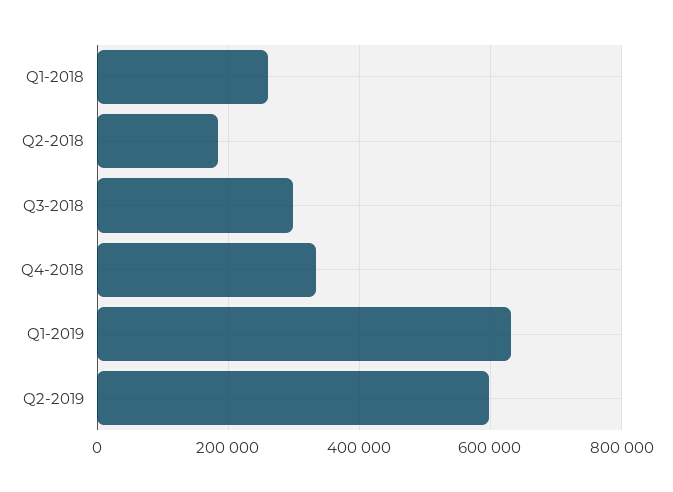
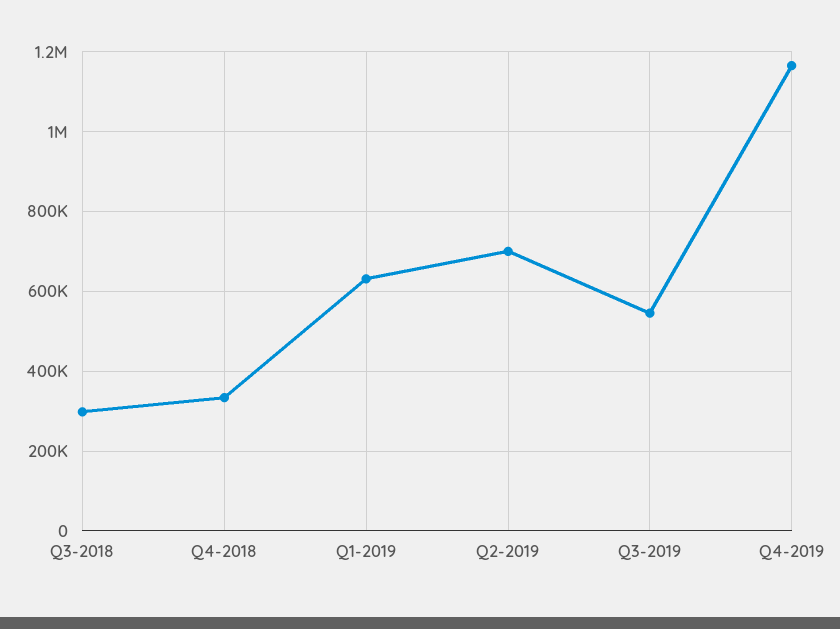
Q1-2018: 260000 -> none
Q2-2018: 180000 -> none
Q2-2019: 600000 -> 700000
Q3-2019: none -> 540000
Q4-2019: none -> 1160000

